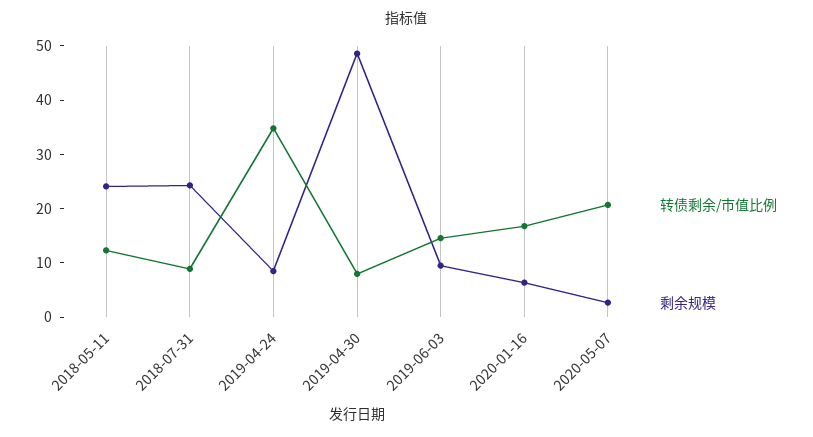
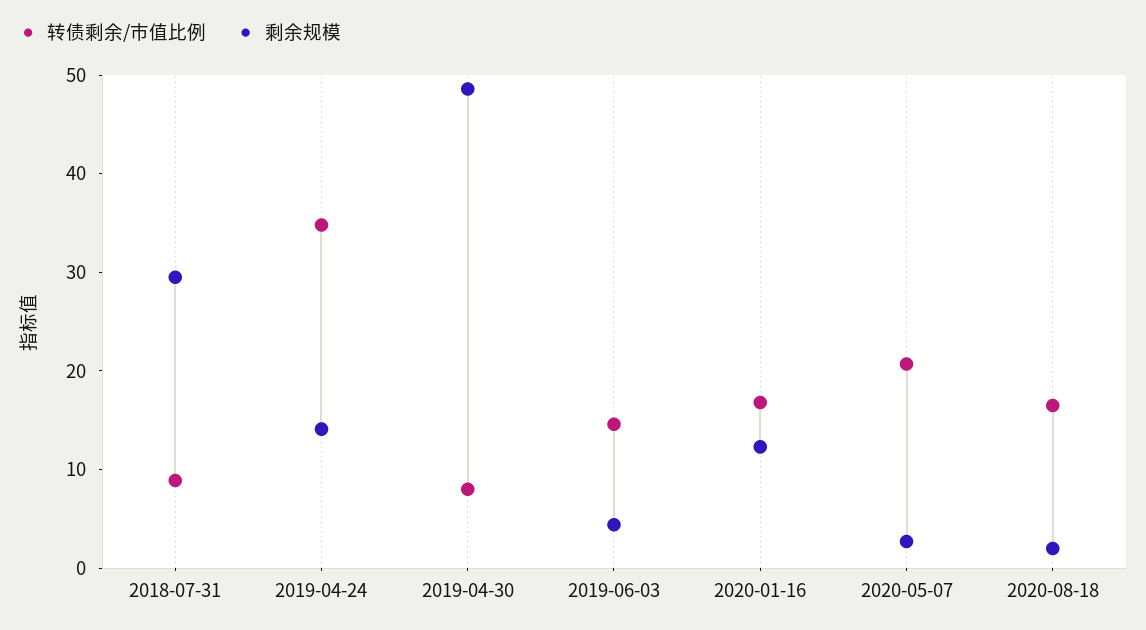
转债剩余/市值比例, 2018-05-11: 12 -> none
剩余规模, 2018-05-11: 24 -> none
剩余规模, 2018-07-31: 24 -> 30
剩余规模, 2019-04-24: 8 -> 14
剩余规模, 2019-06-03: 10 -> 4
剩余规模, 2020-01-16: 6 -> 12
转债剩余/市值比例, 2020-08-18: none -> 16
剩余规模, 2020-08-18: none -> 2

